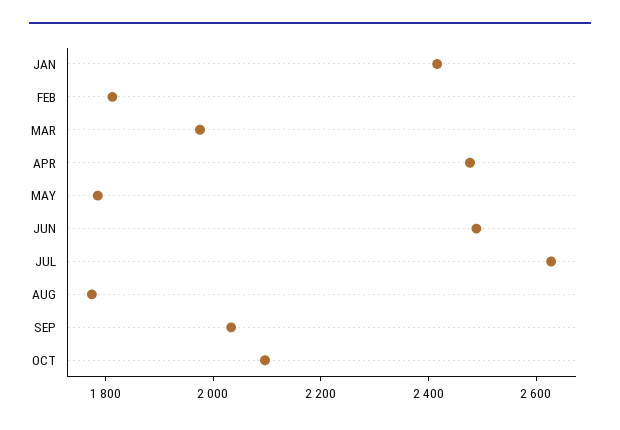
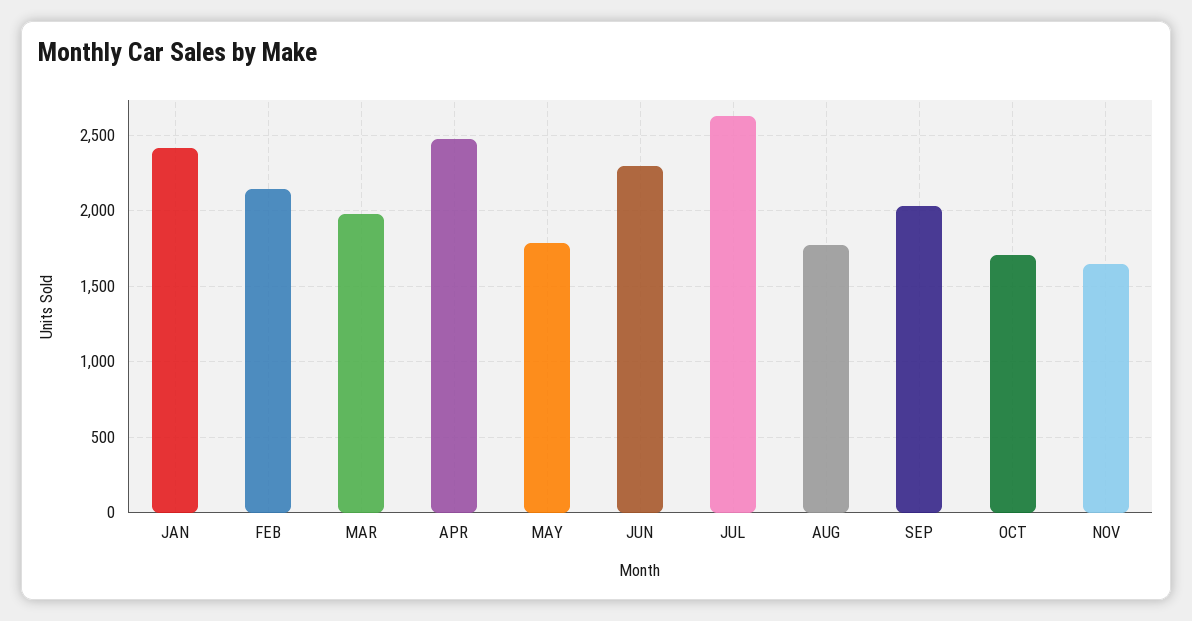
FEB: 1800 -> 2150
JUN: 2500 -> 2300
OCT: 2100 -> 1700
NOV: none -> 1650

